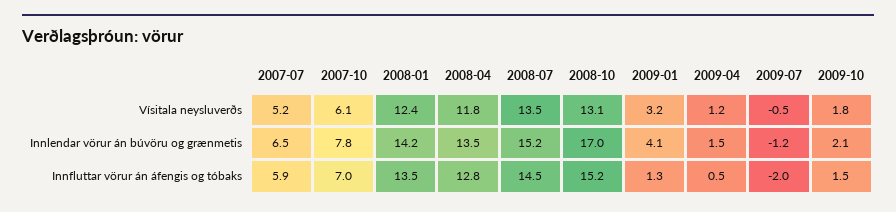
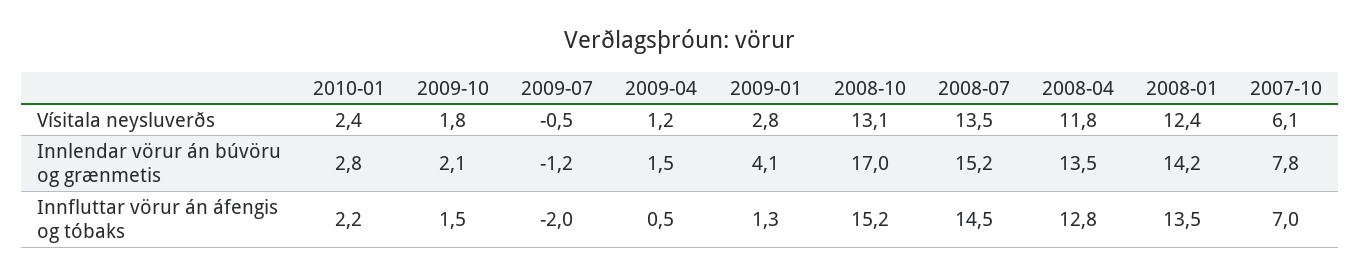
2007-07, Vísitala neysluverðs: 5.2 -> none
2009-01, Vísitala neysluverðs: 3.2 -> 2.8
2007-07, Innlendar vörur án búvöru og grænmetis: 6.5 -> none
2007-07, Innfluttar vörur án áfengis og tóbaks: 5.9 -> none
2010-01, Vísitala neysluverðs: none -> 2.4
2010-01, Innlendar vörur án búvöru og grænmetis: none -> 2.8
2010-01, Innfluttar vörur án áfengis og tóbaks: none -> 2.2

